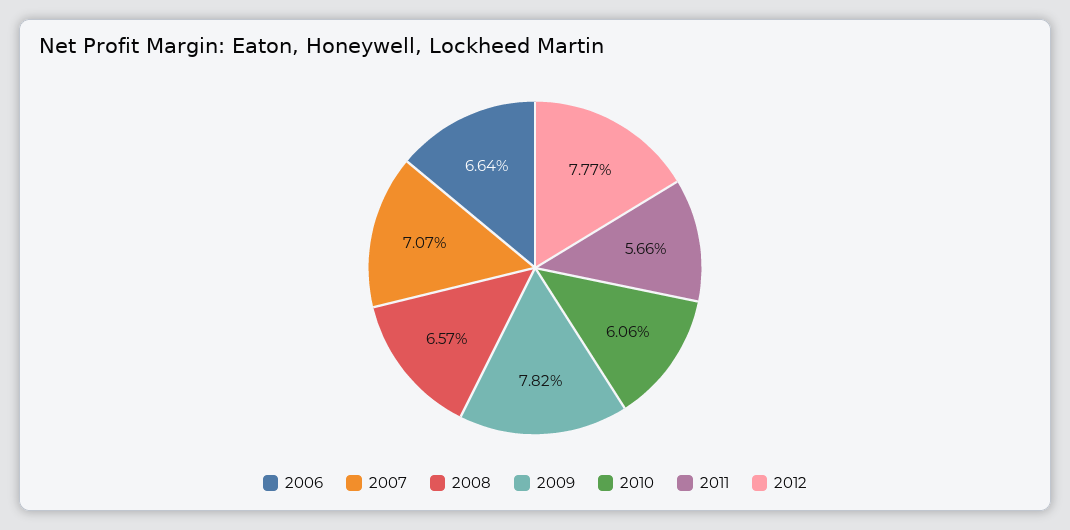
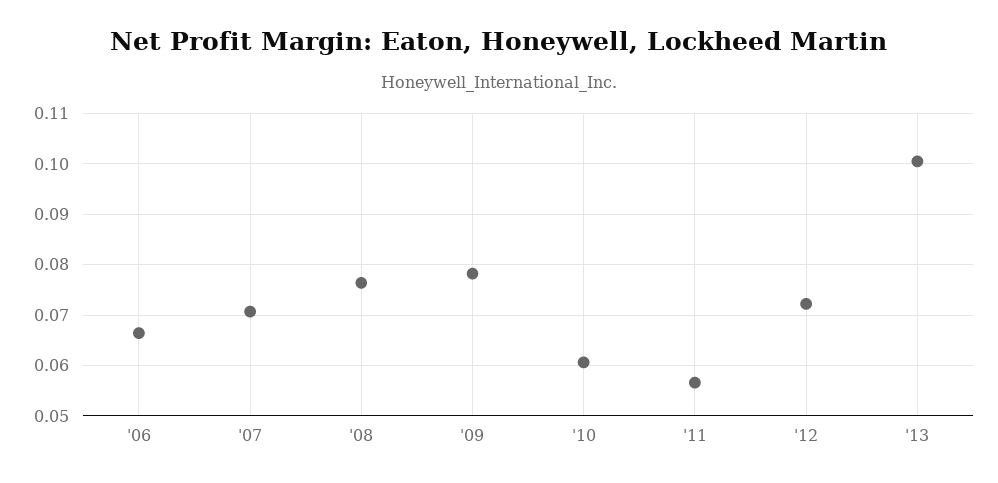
2008: 0.0657 -> 0.076
2012: 0.0777 -> 0.072
'13: none -> 0.1

